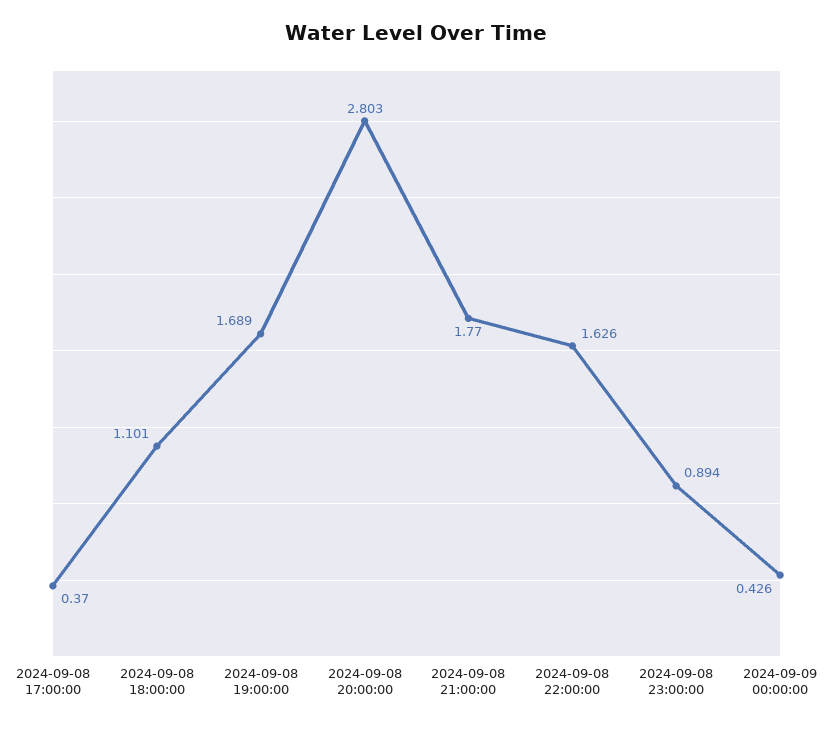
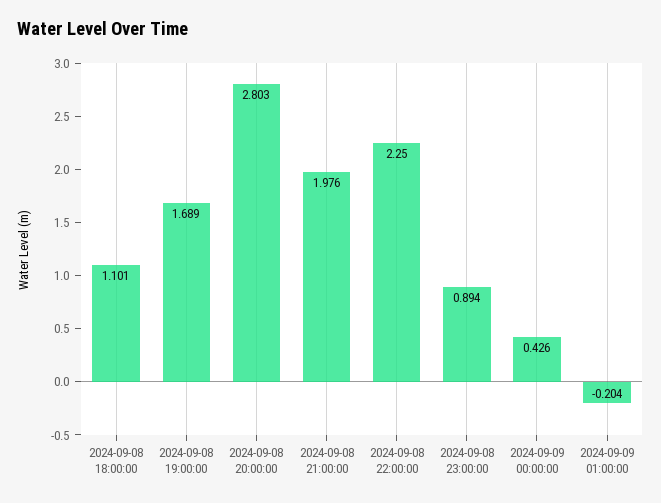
2024-09-08 17:00:00: 0.37 -> none
2024-09-08 21:00:00: 1.77 -> 1.976
2024-09-08 22:00:00: 1.626 -> 2.25
2024-09-09 01:00:00: none -> -0.204

